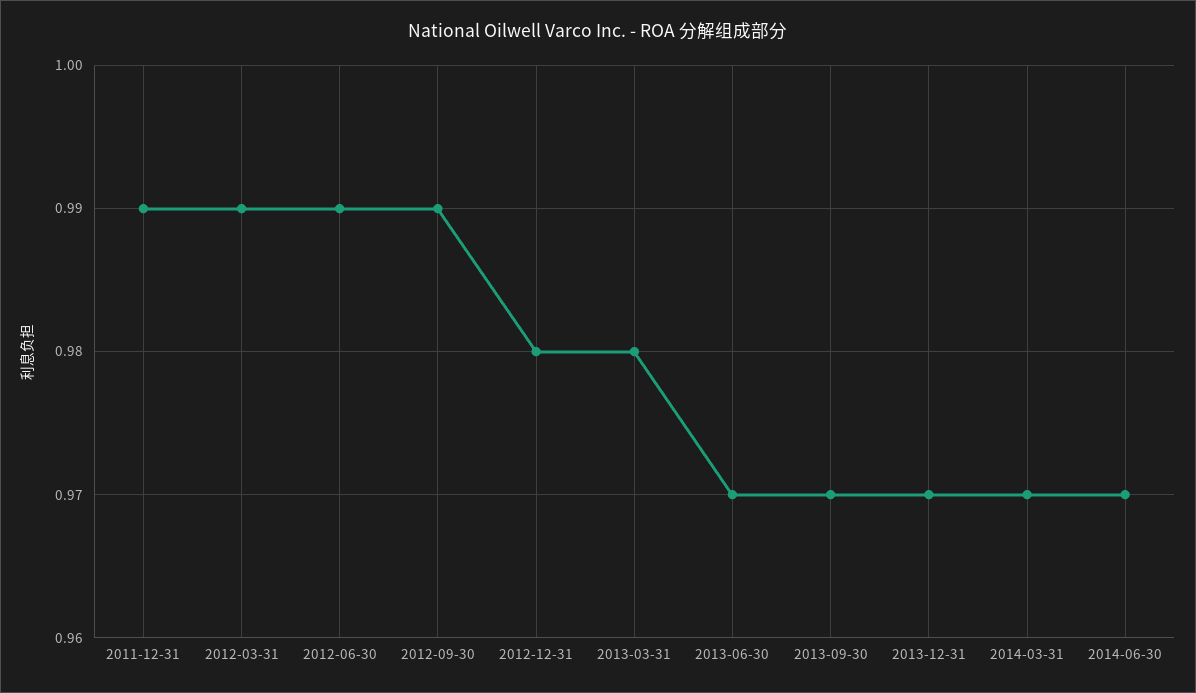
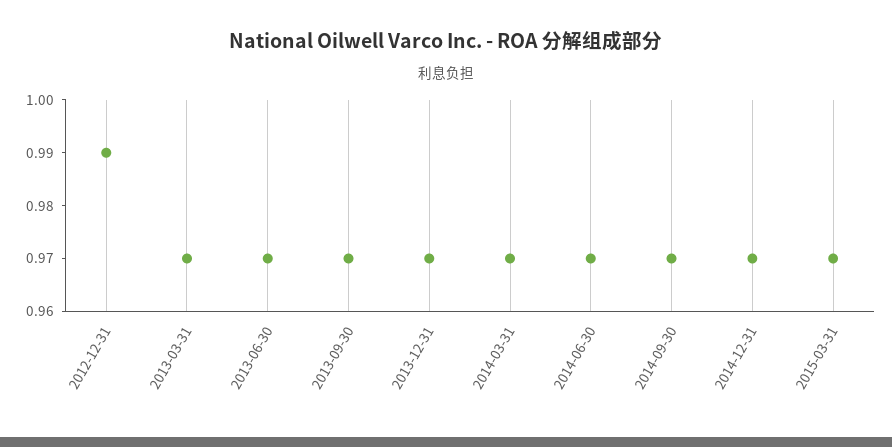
2011-12-31: 0.99 -> none
2012-03-31: 0.99 -> none
2012-06-30: 0.99 -> none
2012-09-30: 0.99 -> none
2012-12-31: 0.98 -> 0.99
2013-03-31: 0.98 -> 0.97
2014-09-30: none -> 0.97
2014-12-31: none -> 0.97
2015-03-31: none -> 0.97

